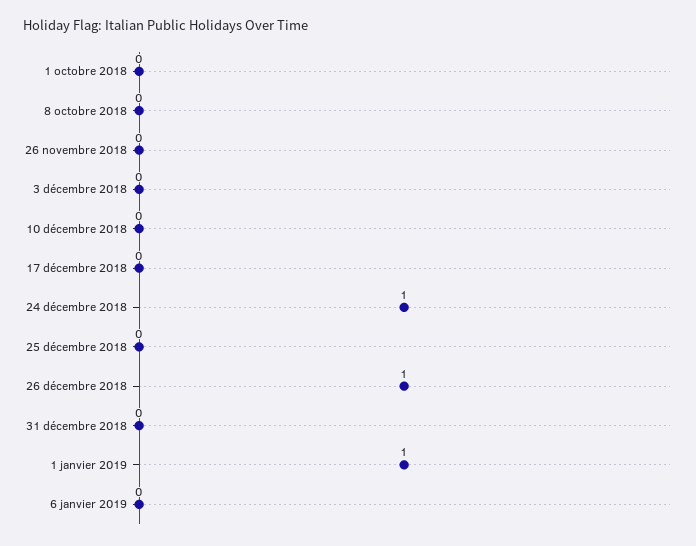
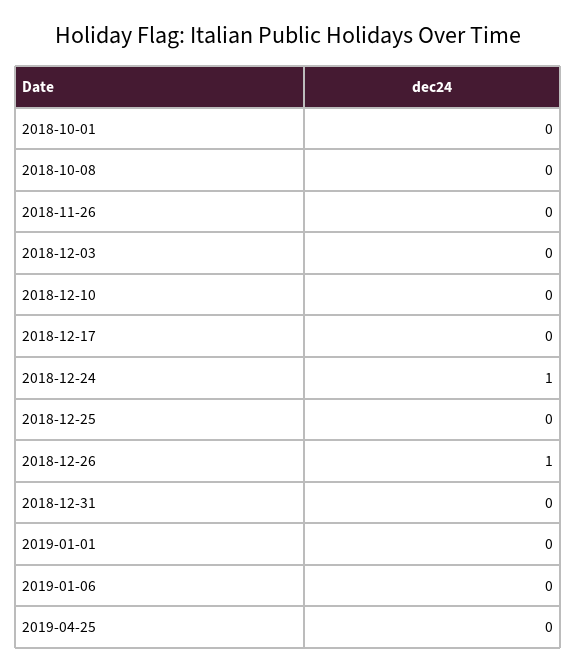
1 janvier 2019: 1 -> 0
2019-04-25: none -> 0

